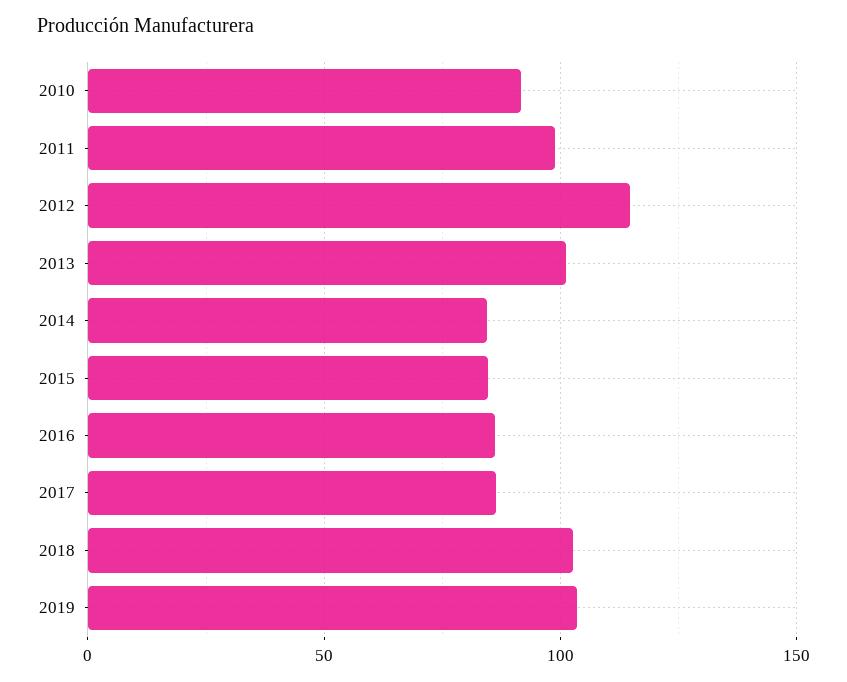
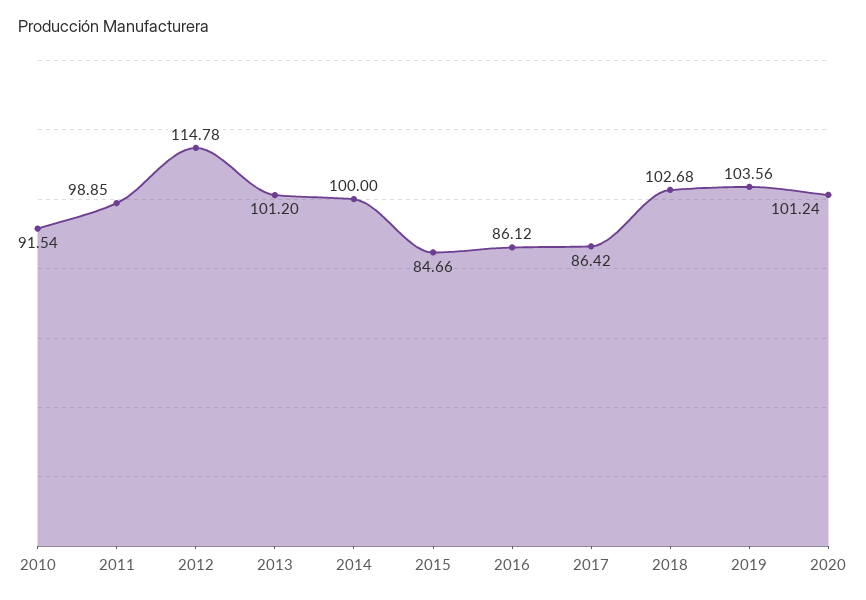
2014: 85 -> 100
2020: none -> 101.24

